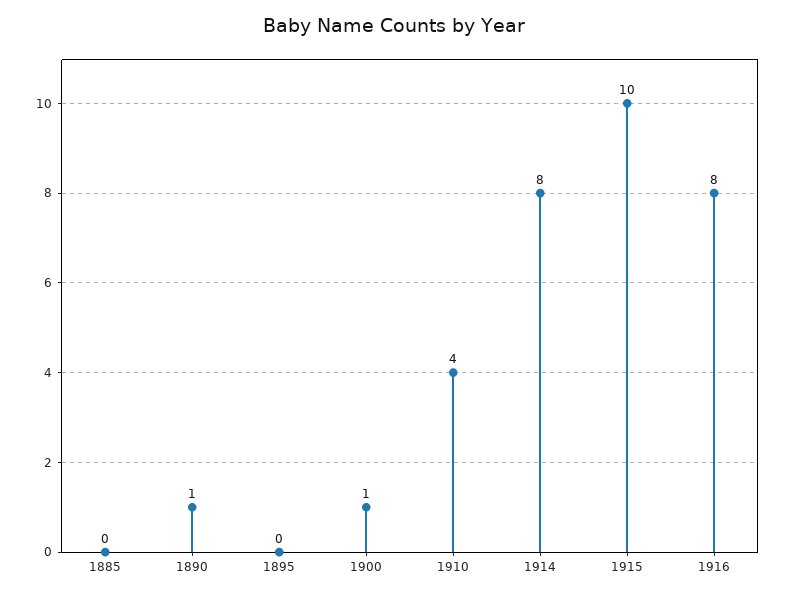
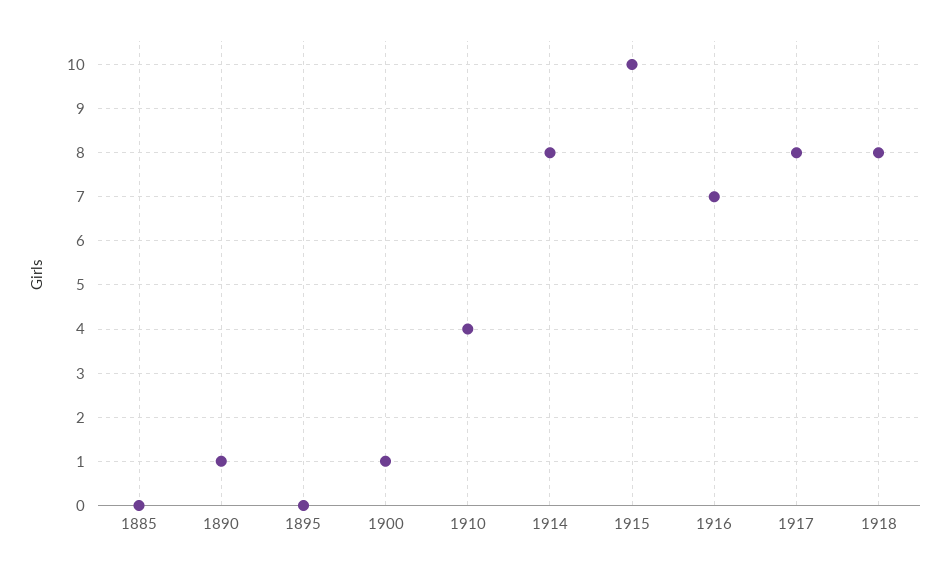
1916: 8 -> 7
1917: none -> 8
1918: none -> 8

